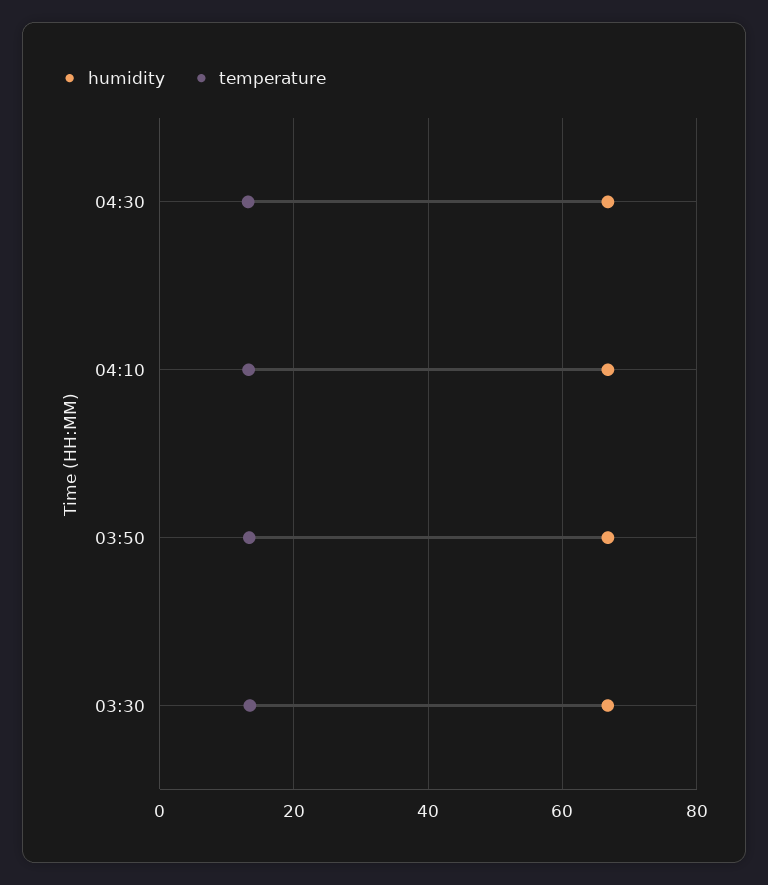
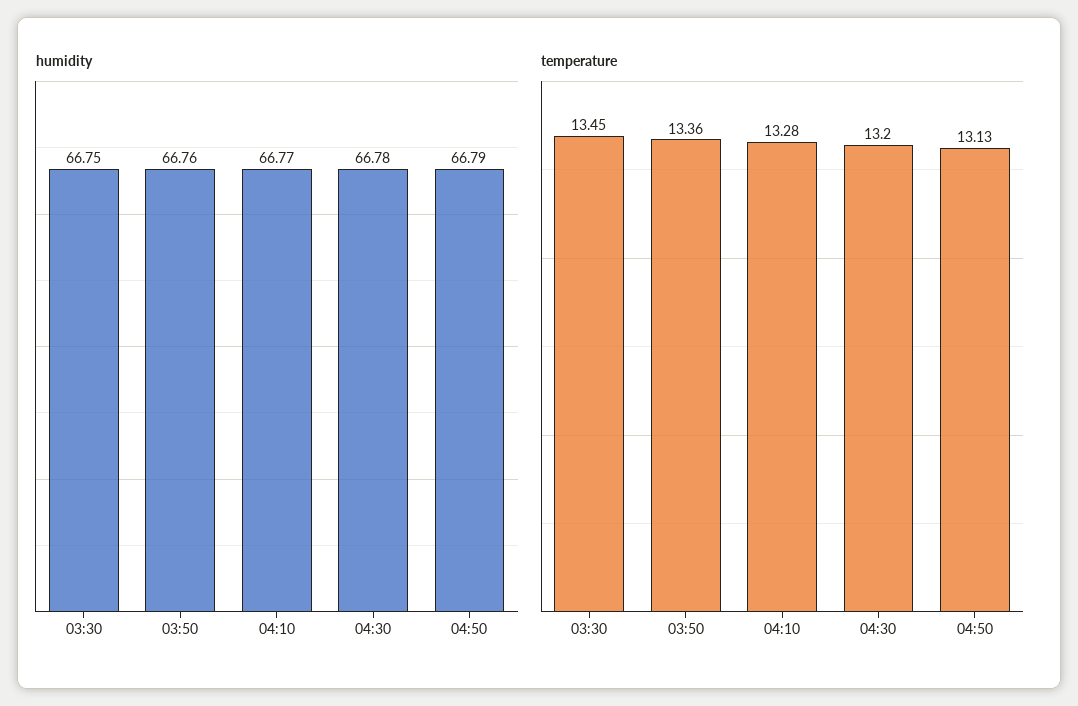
humidity, 04:50: none -> 66.79
temperature, 04:50: none -> 13.13

